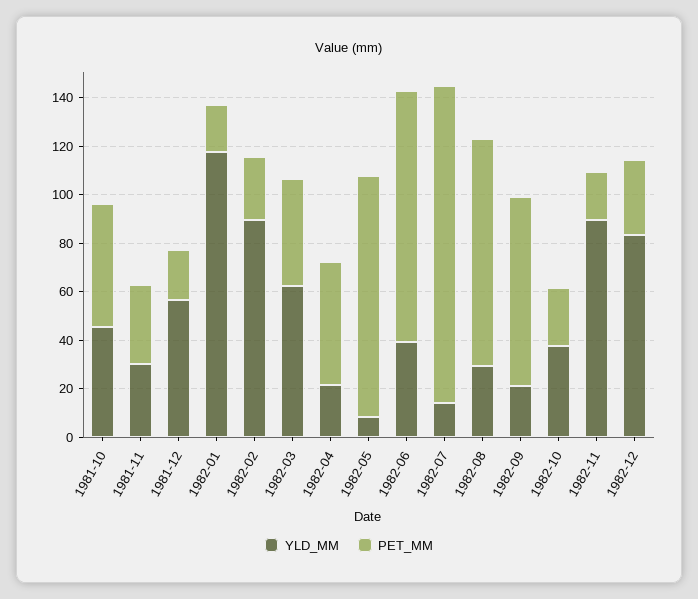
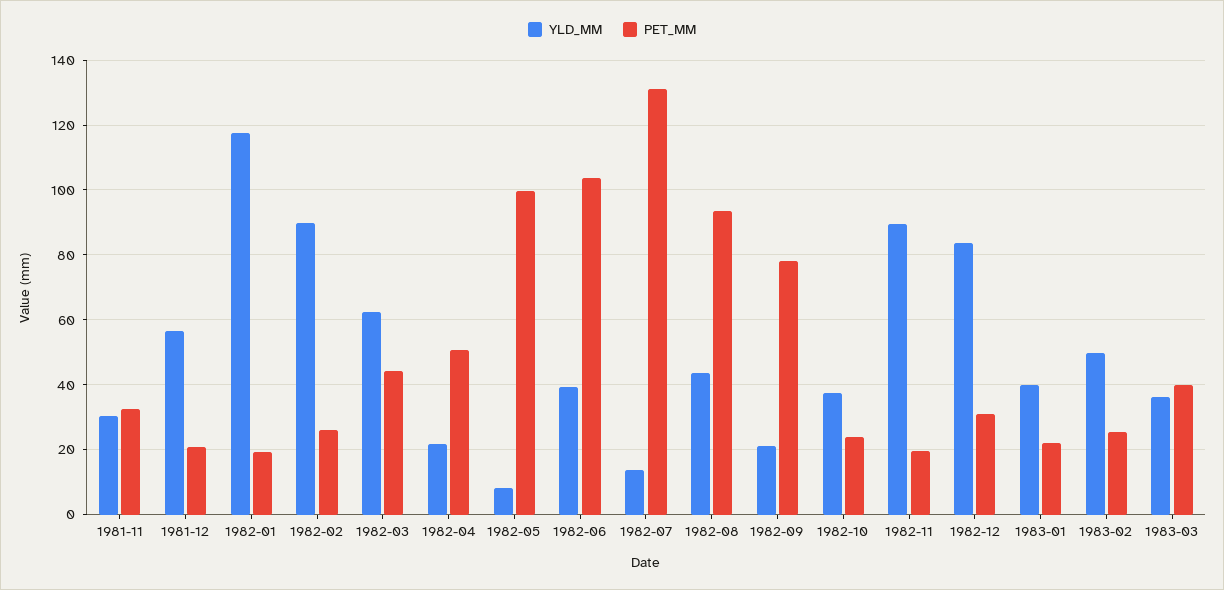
YLD_MM, 1981-10: 45 -> none
PET_MM, 1981-10: 50 -> none
YLD_MM, 1982-08: 30 -> 44
YLD_MM, 1983-01: none -> 40
PET_MM, 1983-01: none -> 22
YLD_MM, 1983-02: none -> 50
PET_MM, 1983-02: none -> 26
YLD_MM, 1983-03: none -> 36
PET_MM, 1983-03: none -> 40

